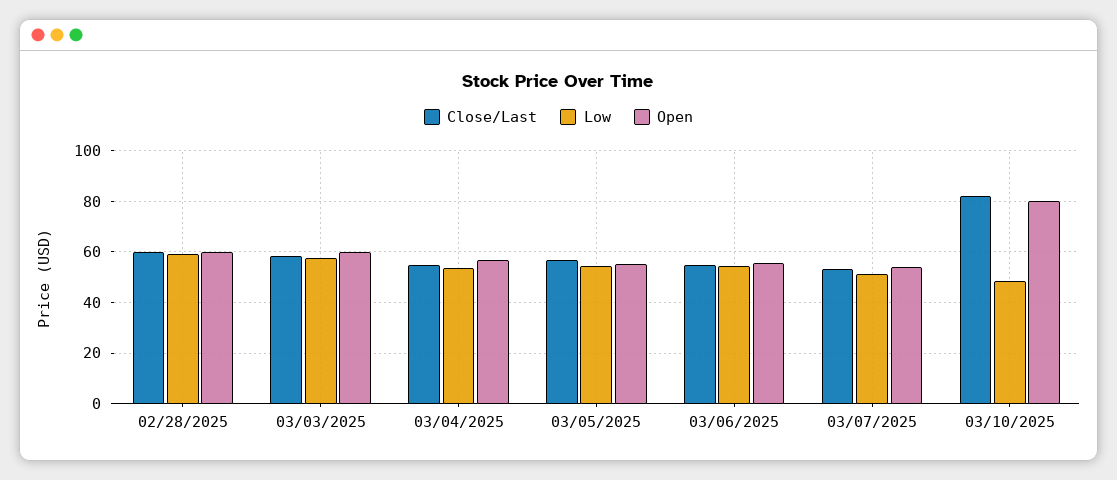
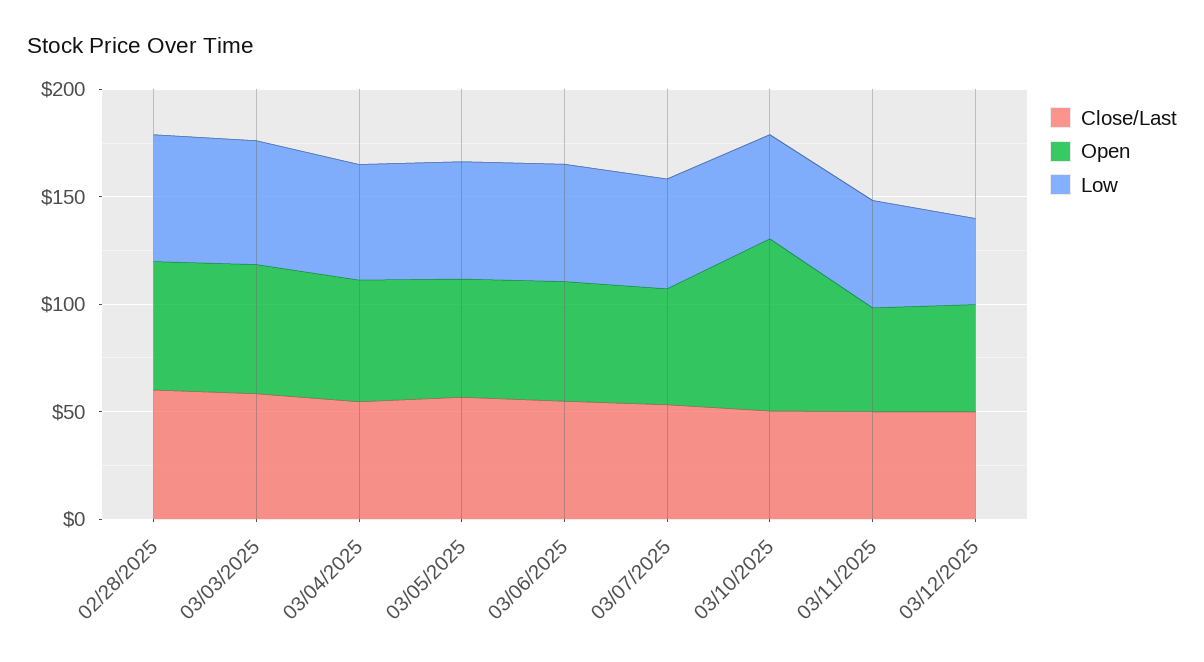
Close/Last, 03/10/2025: 82.5 -> 50
Close/Last, 03/11/2025: none -> 50
Open, 03/11/2025: none -> 50
Low, 03/11/2025: none -> 50
Close/Last, 03/12/2025: none -> 50
Open, 03/12/2025: none -> 50
Low, 03/12/2025: none -> 40

